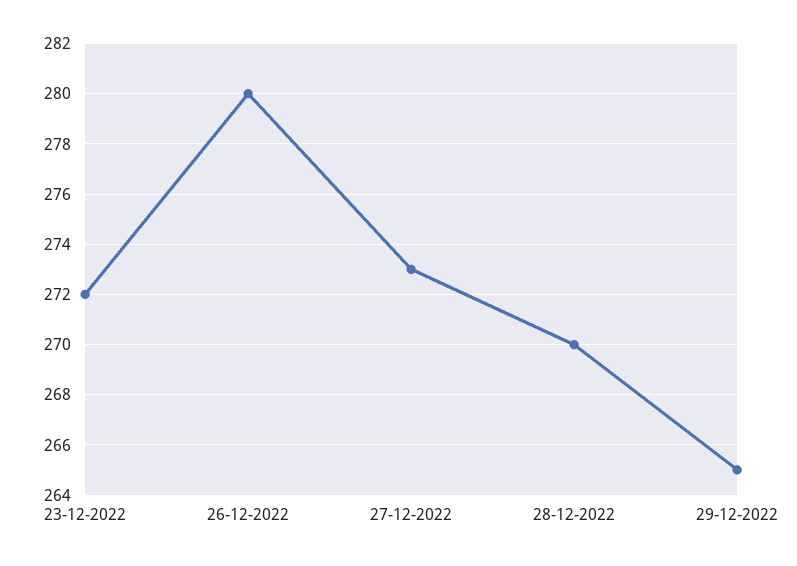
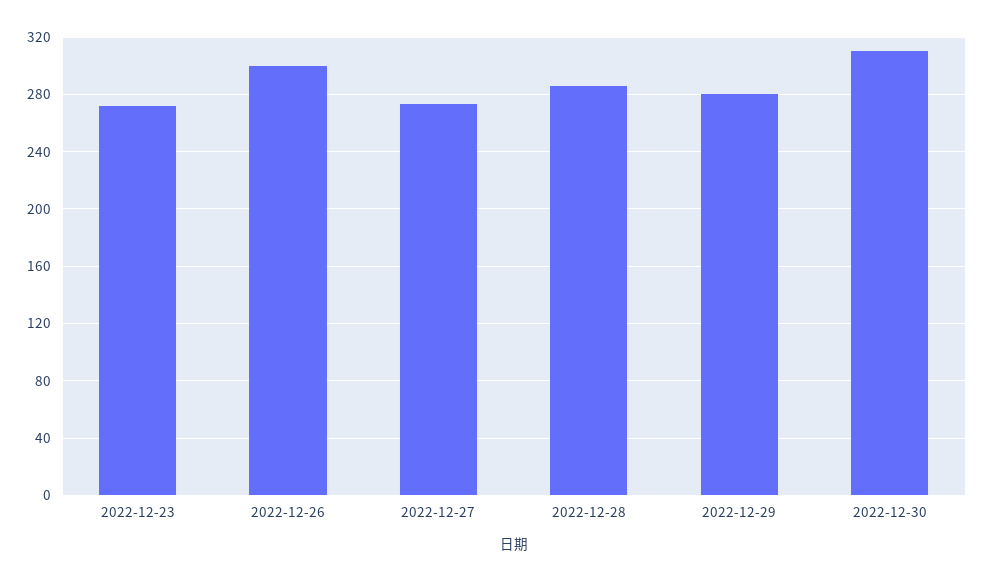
26-12-2022: 280 -> 300
28-12-2022: 270 -> 285
29-12-2022: 265 -> 280
2022-12-30: none -> 310

